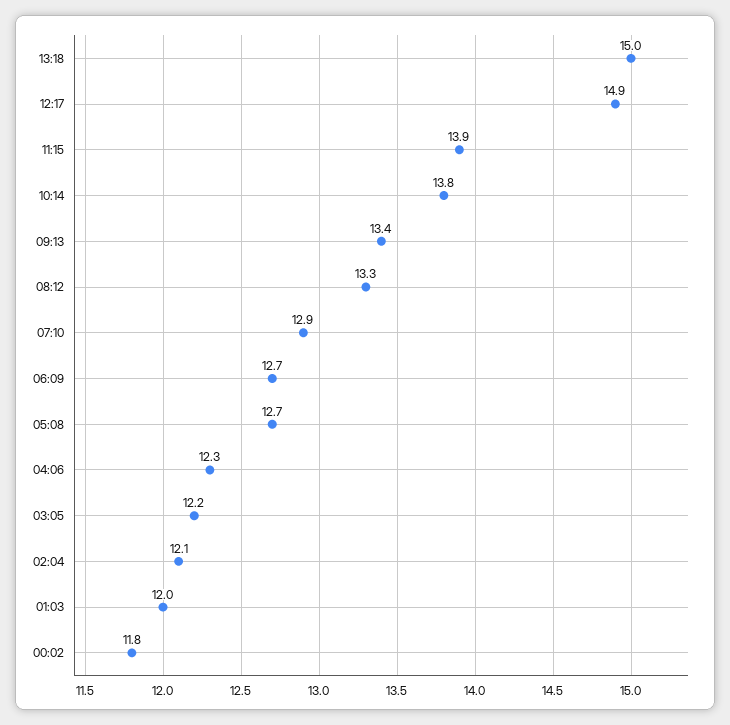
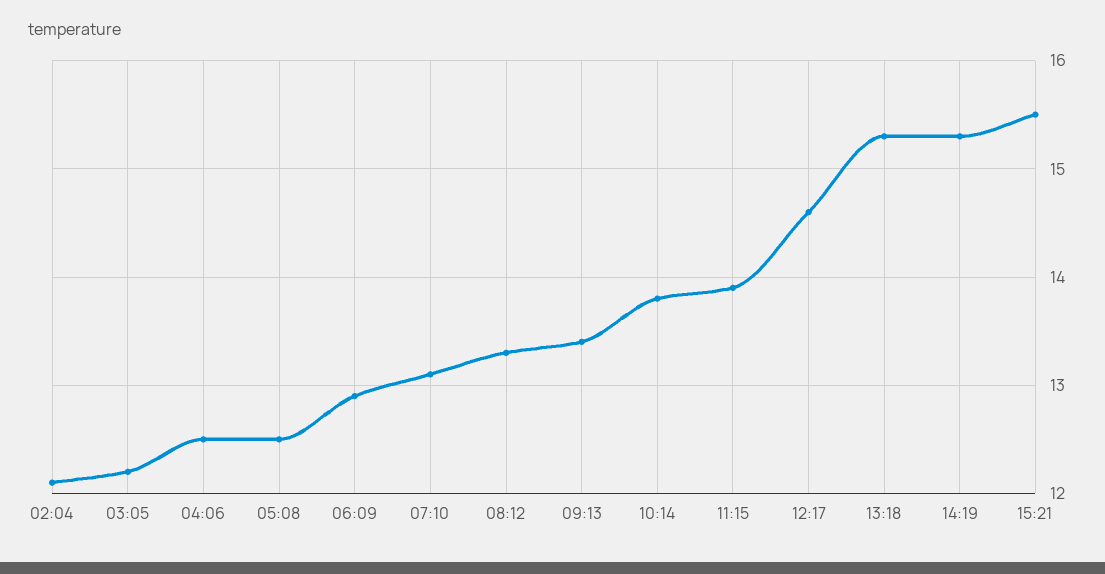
13:18: 15 -> 15.3
12:17: 14.9 -> 14.6
07:10: 12.9 -> 13.1
06:09: 12.7 -> 12.9
05:08: 12.7 -> 12.5
04:06: 12.3 -> 12.5
01:03: 12 -> none
00:02: 11.8 -> none
14:19: none -> 15.3
15:21: none -> 15.5

